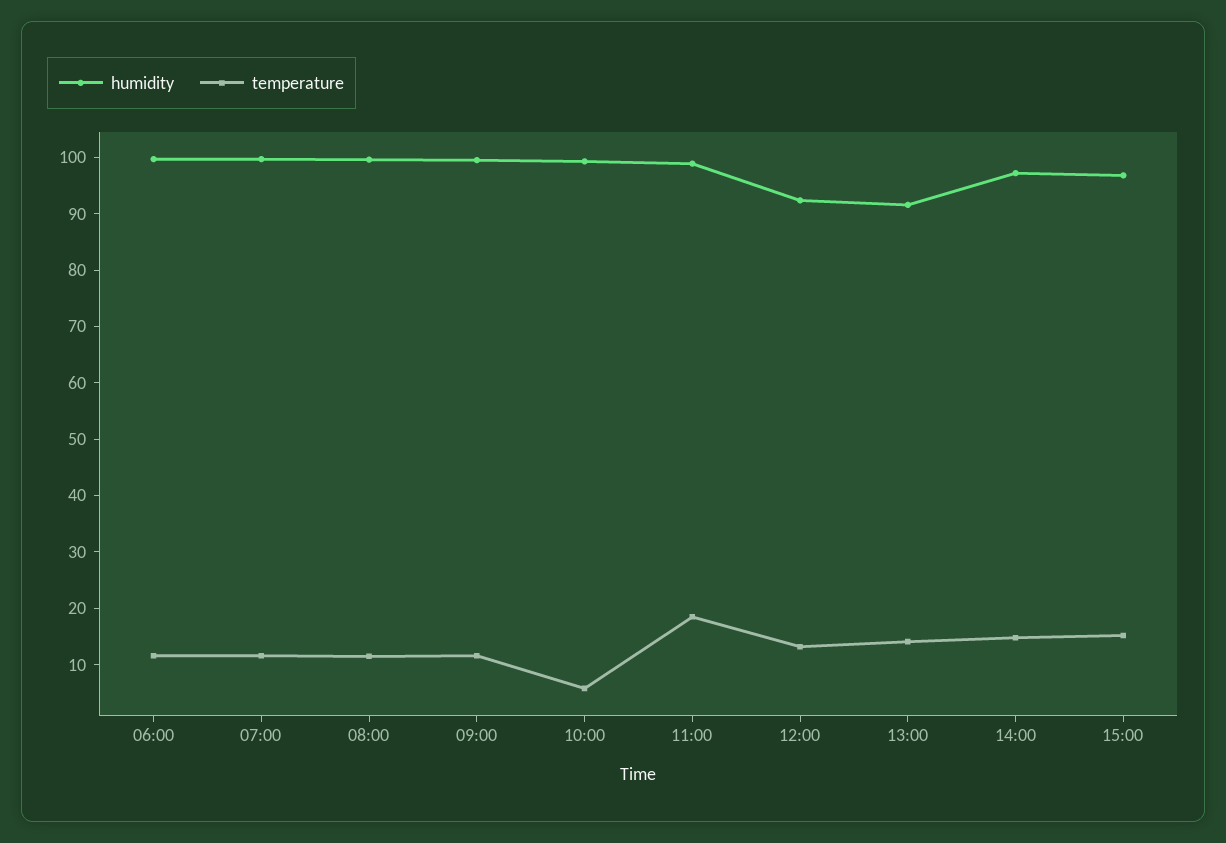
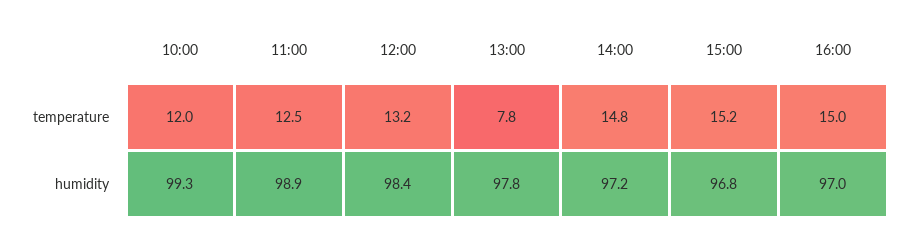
humidity, 06:00: 100 -> none
temperature, 06:00: 12 -> none
humidity, 07:00: 100 -> none
temperature, 07:00: 12 -> none
humidity, 08:00: 100 -> none
temperature, 08:00: 12 -> none
humidity, 09:00: 100 -> none
temperature, 09:00: 12 -> none
temperature, 10:00: 6 -> 12
temperature, 11:00: 18 -> 12.5
humidity, 12:00: 92 -> 98.4
humidity, 13:00: 92 -> 97.8
temperature, 13:00: 14 -> 7.8
temperature, 16:00: none -> 15
humidity, 16:00: none -> 97

